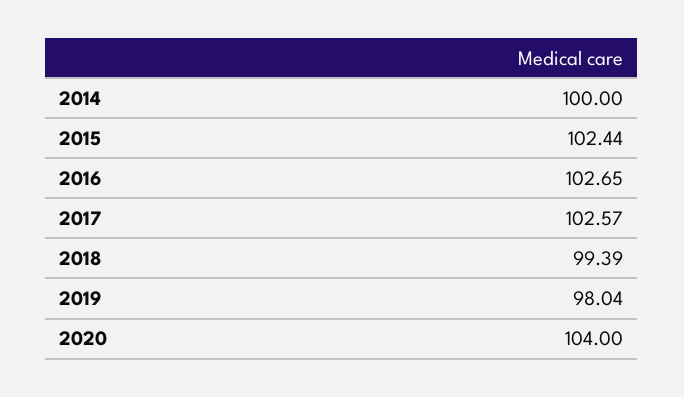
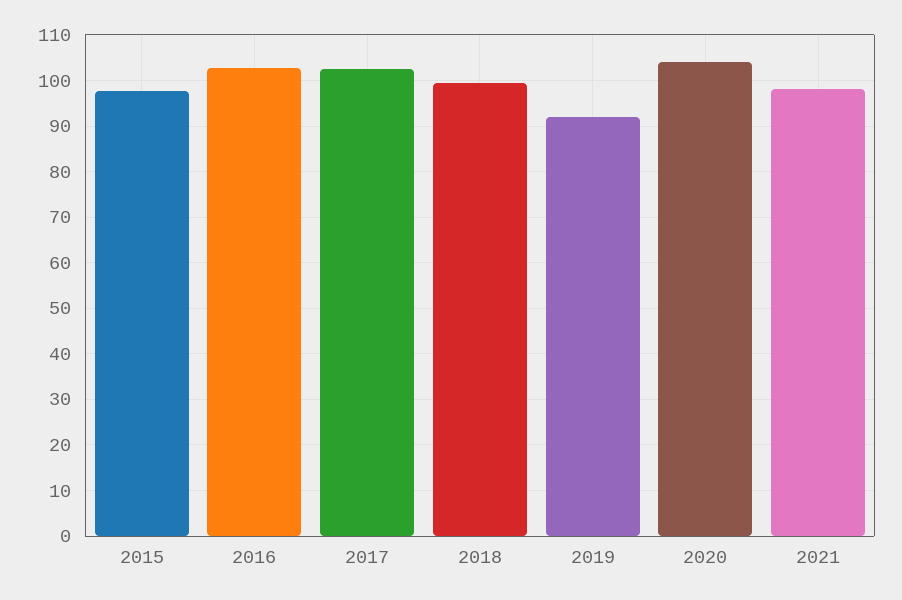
2014: 100 -> none
2015: 102.44 -> 98
2019: 98.04 -> 92
2021: none -> 98

